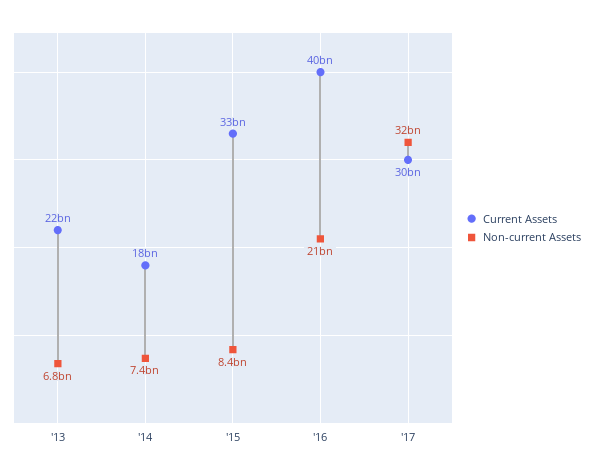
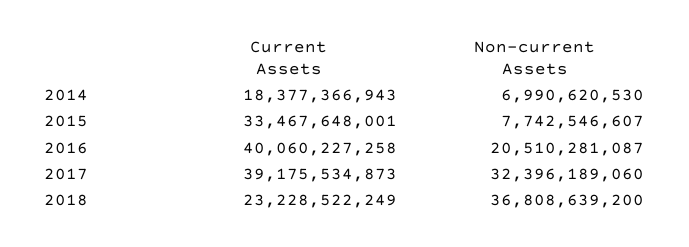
Current Assets, '13: 22000000000 -> none
Non-current Assets, '13: 6800000000 -> none
Non-current Assets, '14: 7400000000 -> 6990620530
Non-current Assets, '15: 8400000000 -> 7742546607
Current Assets, '17: 30000000000 -> 39175534873
Current Assets, 2018: none -> 23228522249
Non-current Assets, 2018: none -> 36808639200

